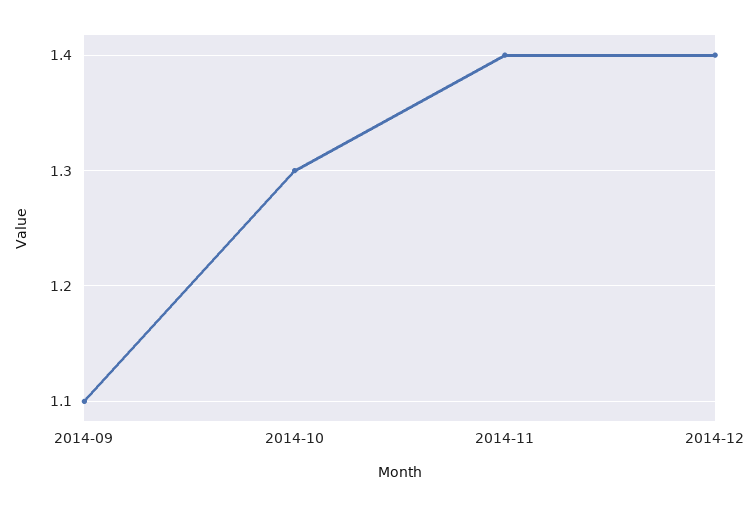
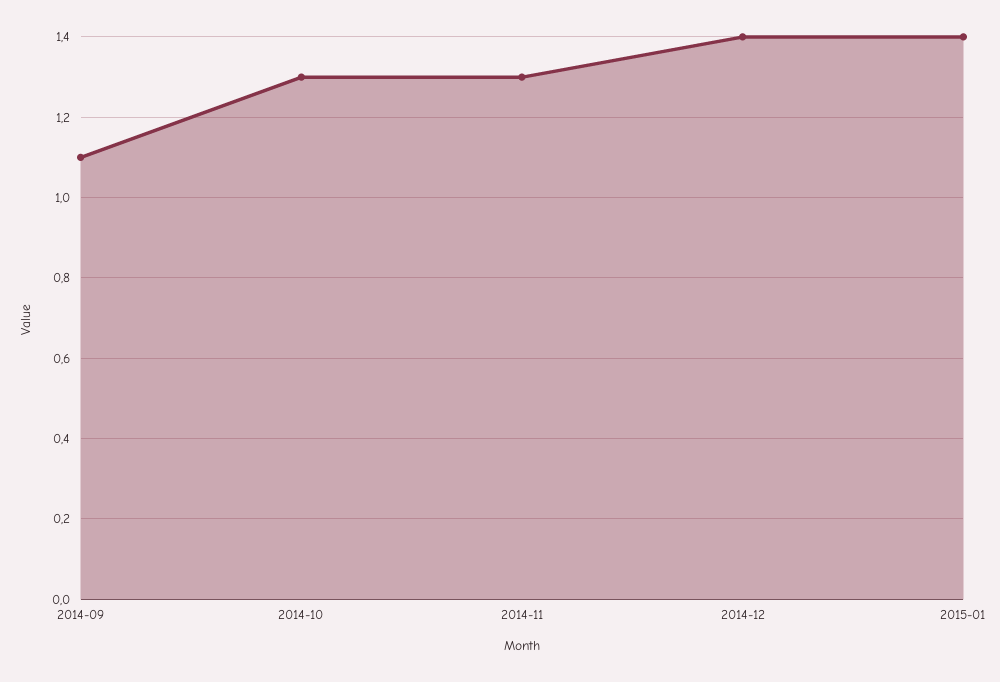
2014-11: 1.4 -> 1.3
2015-01: none -> 1.4

